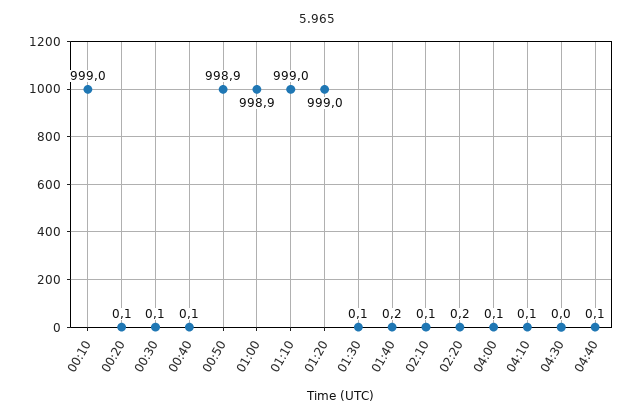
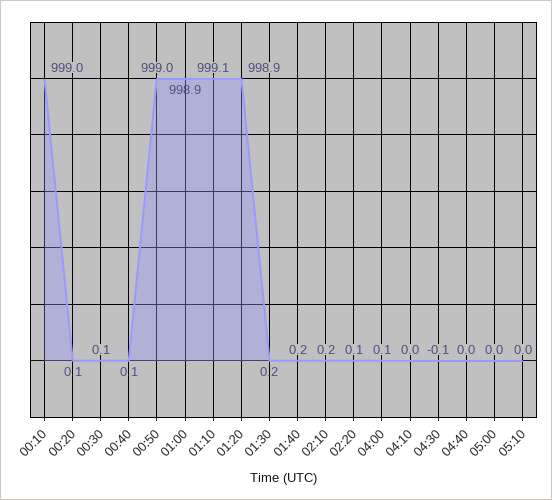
00:50: 998.9 -> 999
01:10: 999 -> 999.1
01:20: 999 -> 998.9
01:30: 0.1 -> 0.2
02:10: 0.1 -> 0.2
02:20: 0.2 -> 0.1
04:10: 0.1 -> 0
04:30: 0 -> -0.1
04:40: 0.1 -> 0
05:00: none -> 0
05:10: none -> 0

